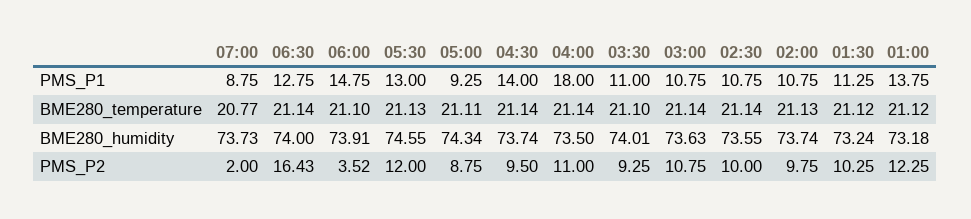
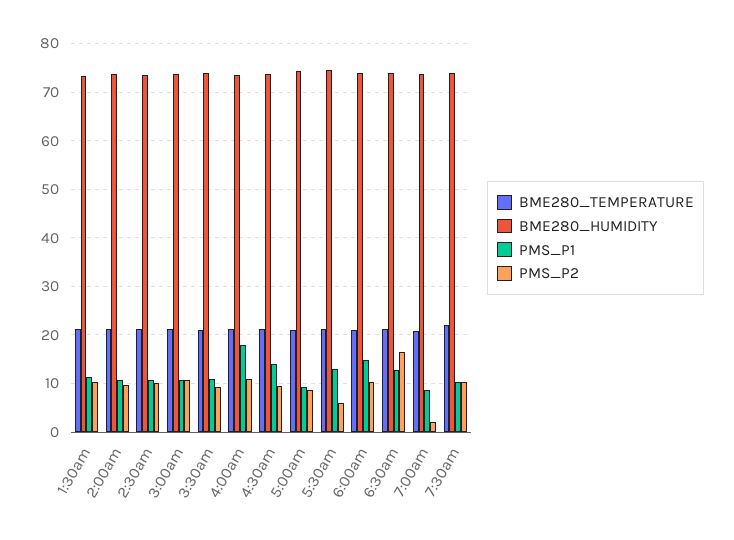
PMS_P1, 01:00: 13.75 -> none
BME280_temperature, 01:00: 21.12 -> none
BME280_humidity, 01:00: 73.18 -> none
PMS_P2, 06:00: 3.52 -> 10
PMS_P2, 05:30: 12 -> 6
PMS_P2, 01:00: 12.25 -> none
BME280_temperature, 7:30am: none -> 22
BME280_humidity, 7:30am: none -> 74
PMS_P1, 7:30am: none -> 10
PMS_P2, 7:30am: none -> 10

